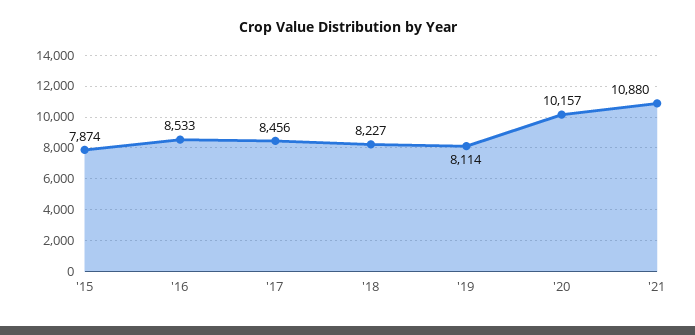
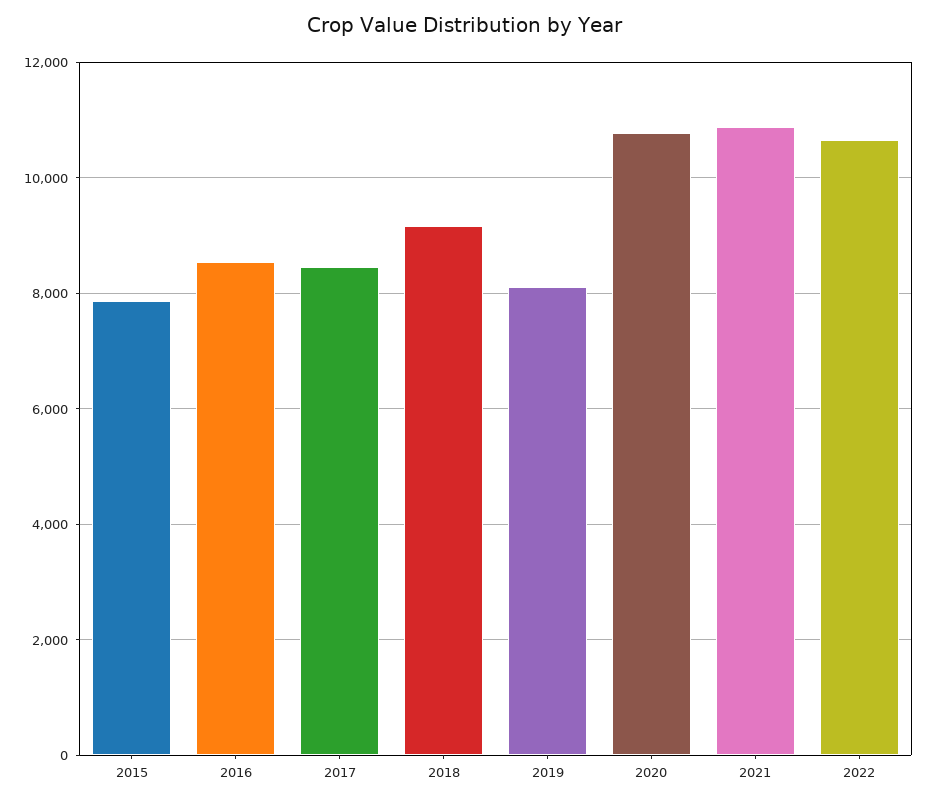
'18: 8227 -> 9200
'20: 10157 -> 10800
2022: none -> 10600

